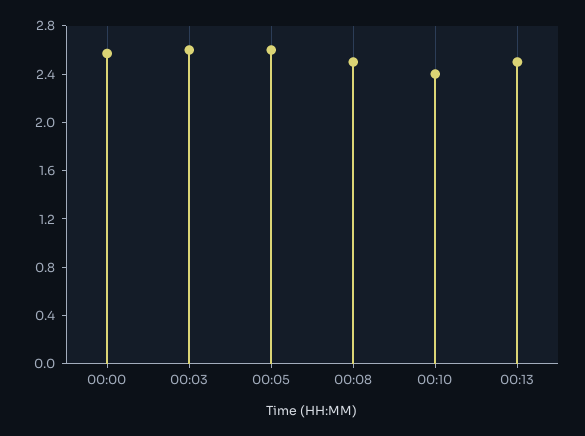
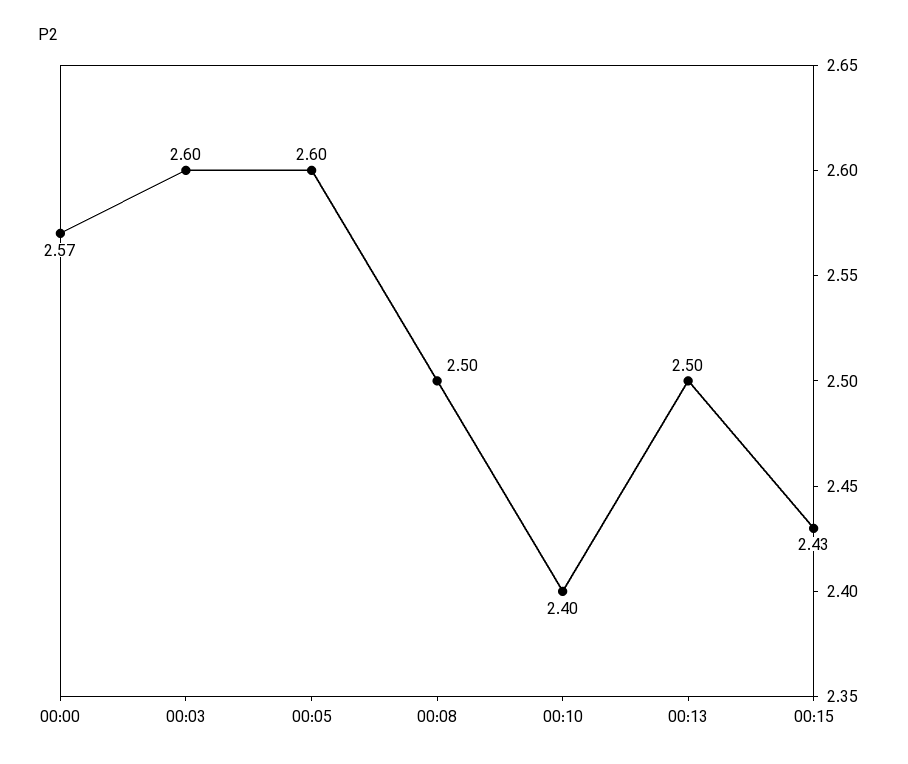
00:15: none -> 2.43

